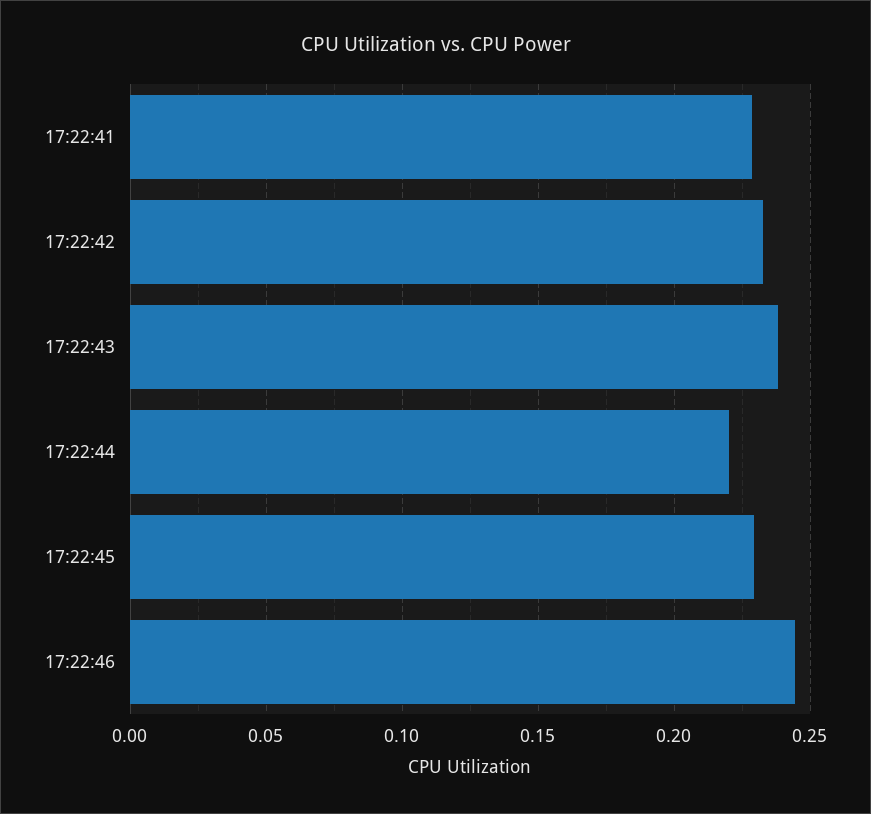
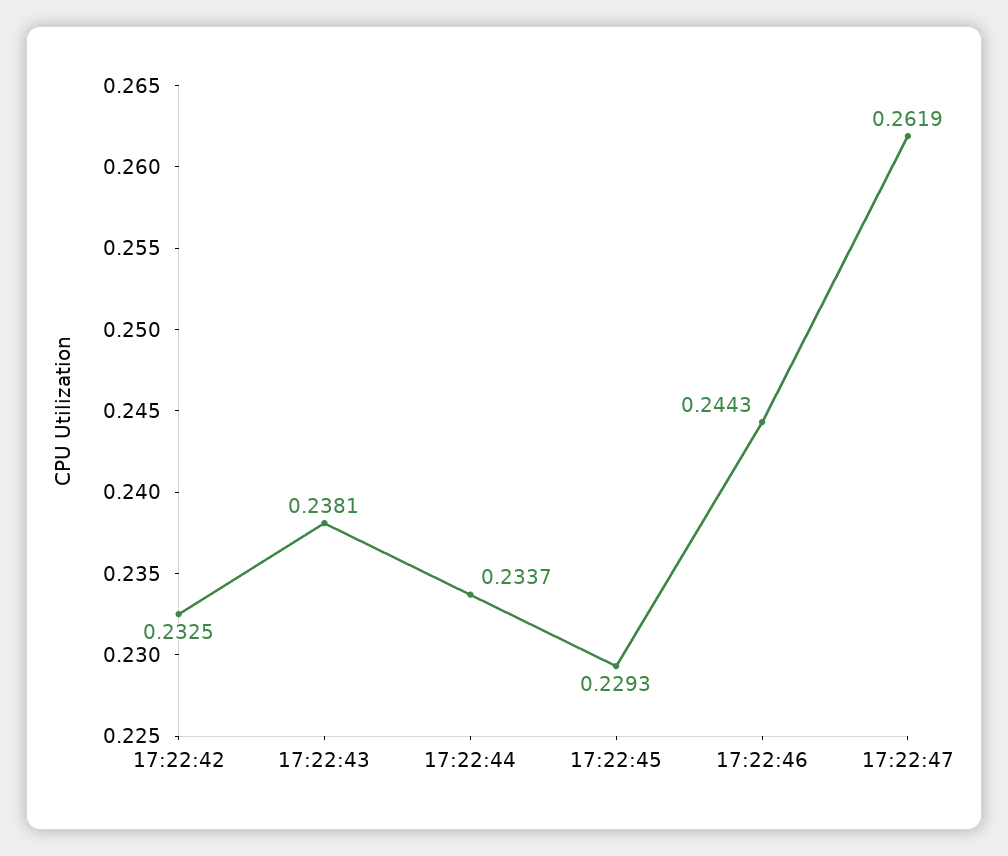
17:22:41: 0.23 -> none
17:22:44: 0.22 -> 0.2337
17:22:47: none -> 0.2619

